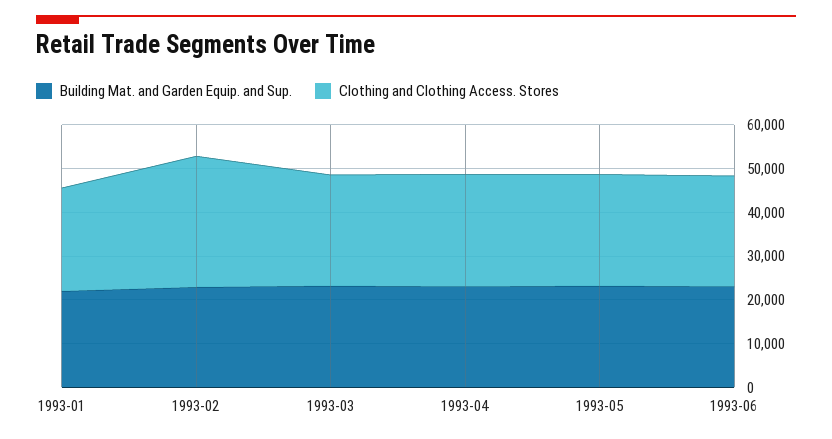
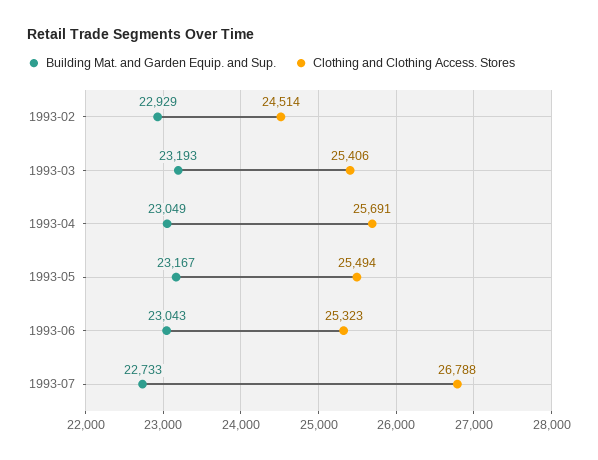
Building Mat. and Garden Equip. and Sup., 1993-01: 22000 -> none
Clothing and Clothing Access. Stores, 1993-01: 24000 -> none
Clothing and Clothing Access. Stores, 1993-02: 30000 -> 24514
Building Mat. and Garden Equip. and Sup., 1993-07: none -> 22733
Clothing and Clothing Access. Stores, 1993-07: none -> 26788

